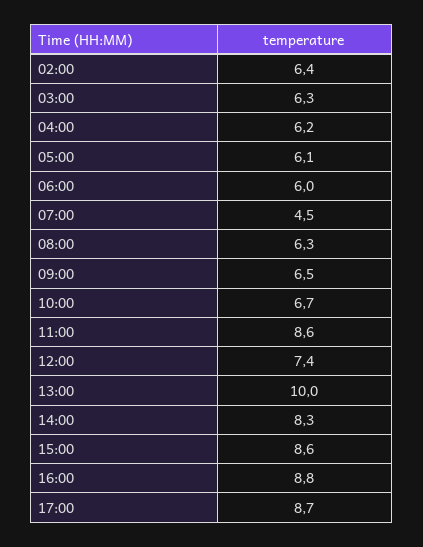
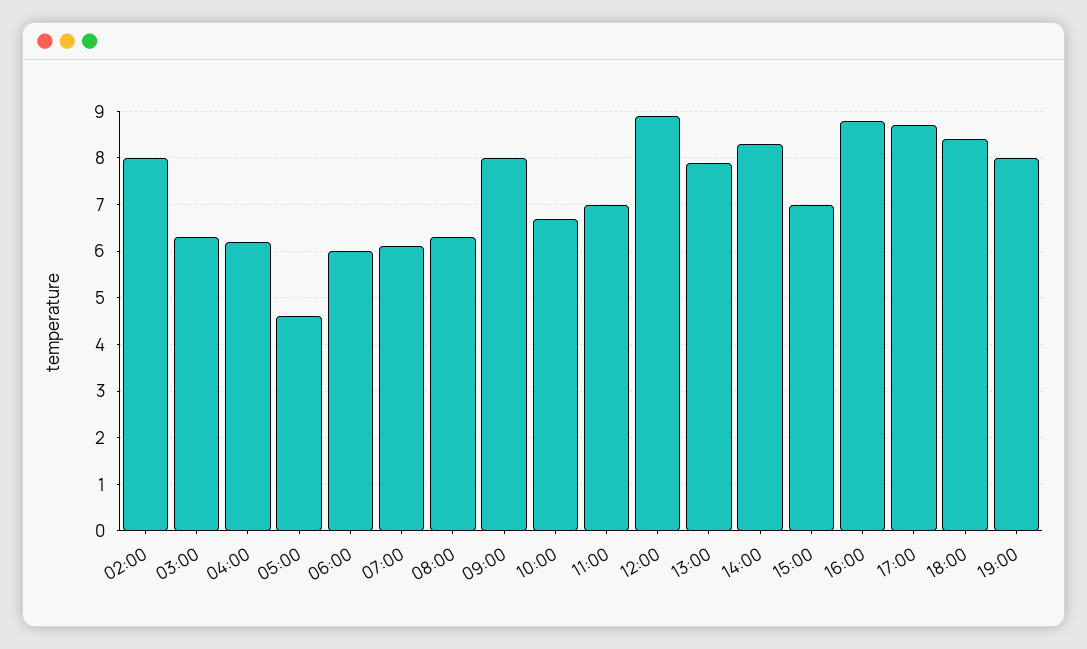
02:00: 6.4 -> 8
05:00: 6.1 -> 4.5
07:00: 4.5 -> 6
09:00: 6.5 -> 8
11:00: 8.6 -> 7
12:00: 7.4 -> 9
13:00: 10 -> 8
15:00: 8.6 -> 7
18:00: none -> 8.5
19:00: none -> 8

